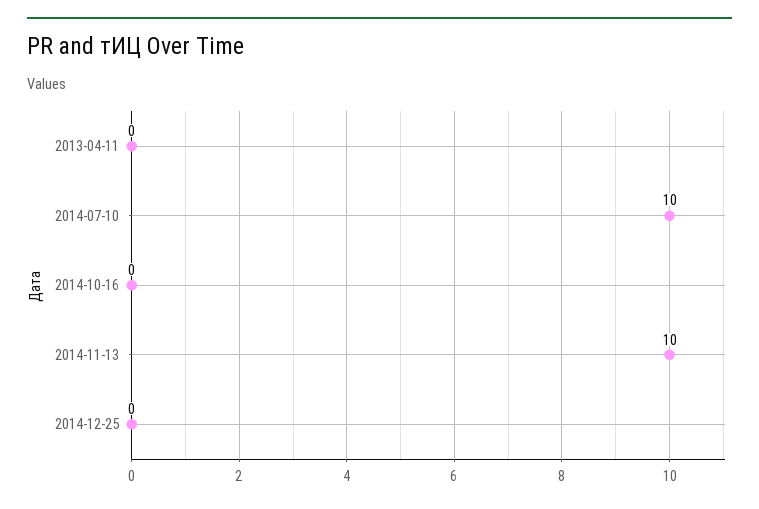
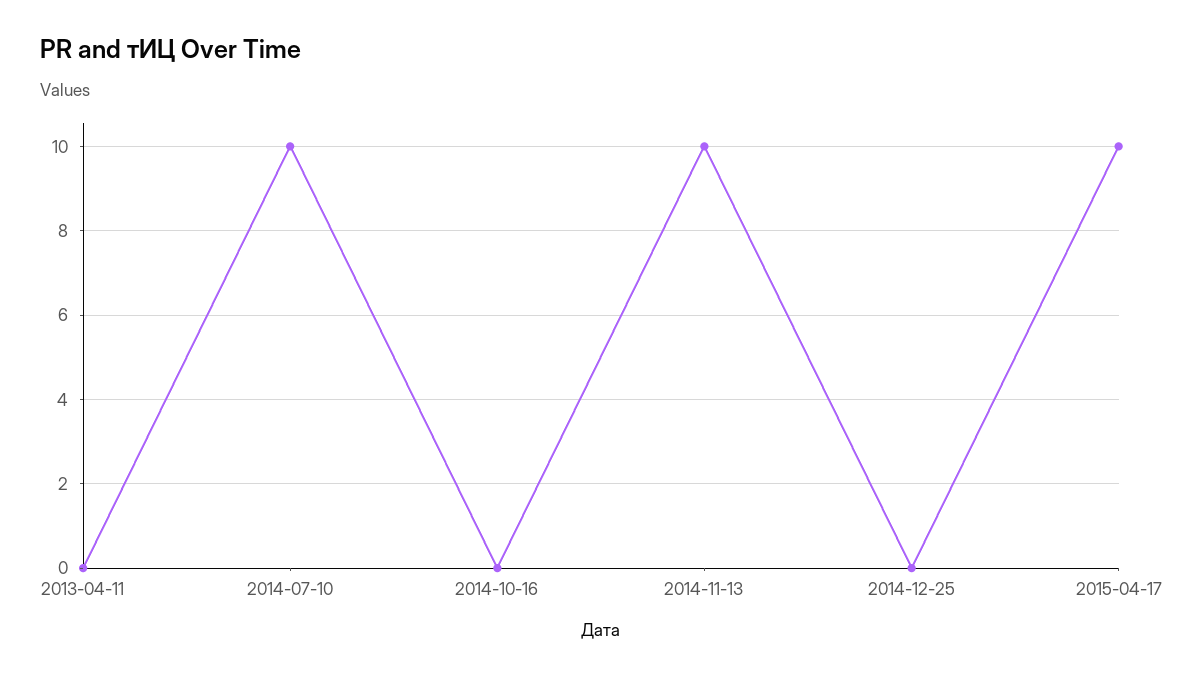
2015-04-17: none -> 10

